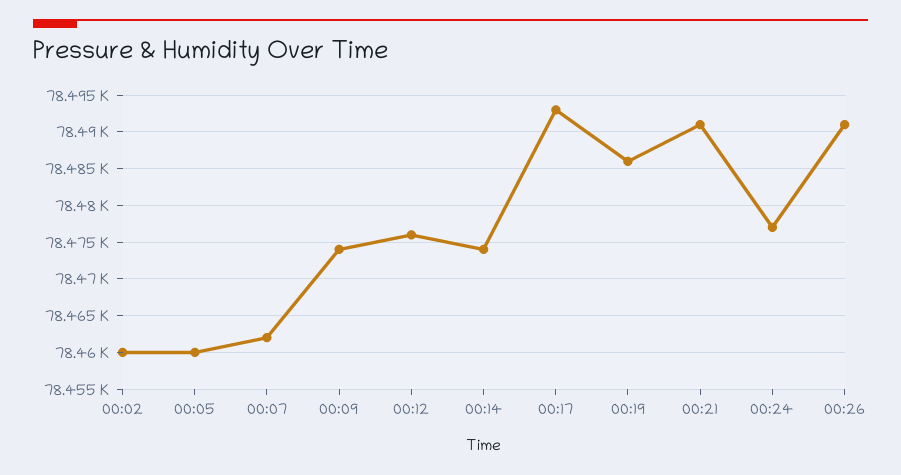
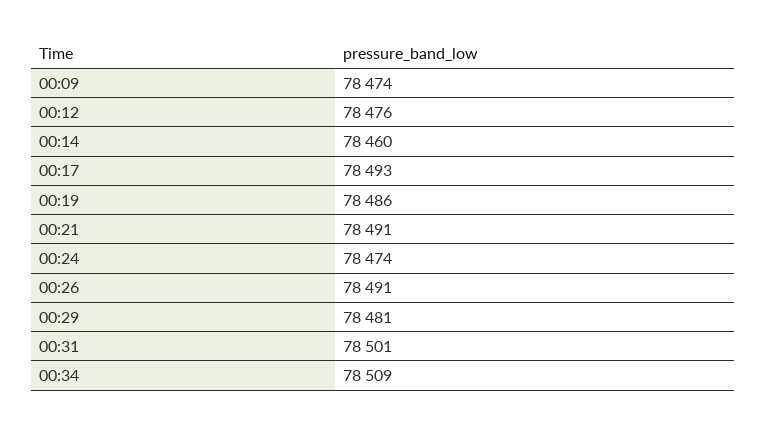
00:02: 78460 -> none
00:05: 78460 -> none
00:07: 78462 -> none
00:14: 78474 -> 78460
00:24: 78477 -> 78474
00:29: none -> 78481
00:31: none -> 78501
00:34: none -> 78509

